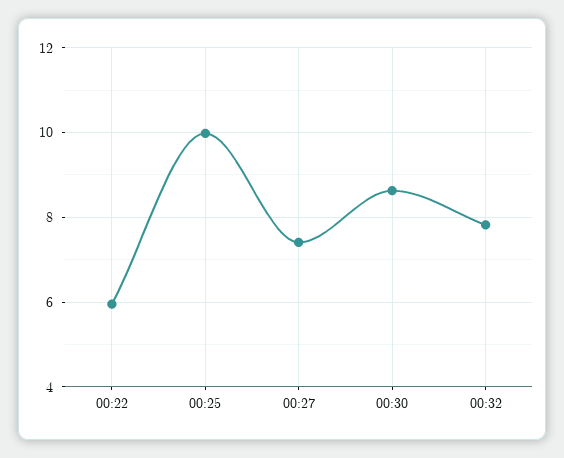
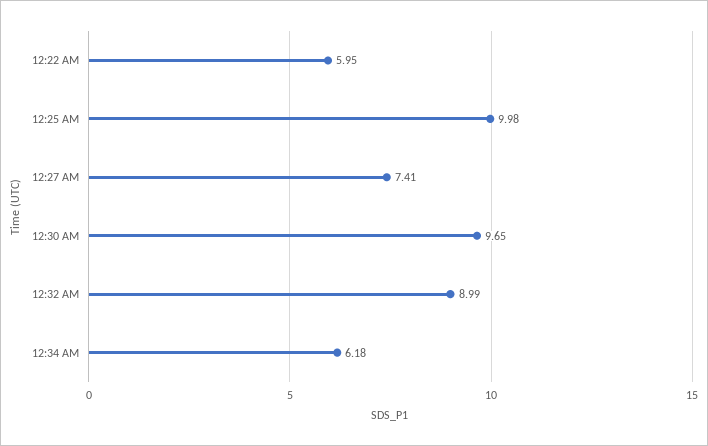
00:30: 8.6 -> 9.65
00:32: 7.8 -> 8.99
12:34 AM: none -> 6.18

